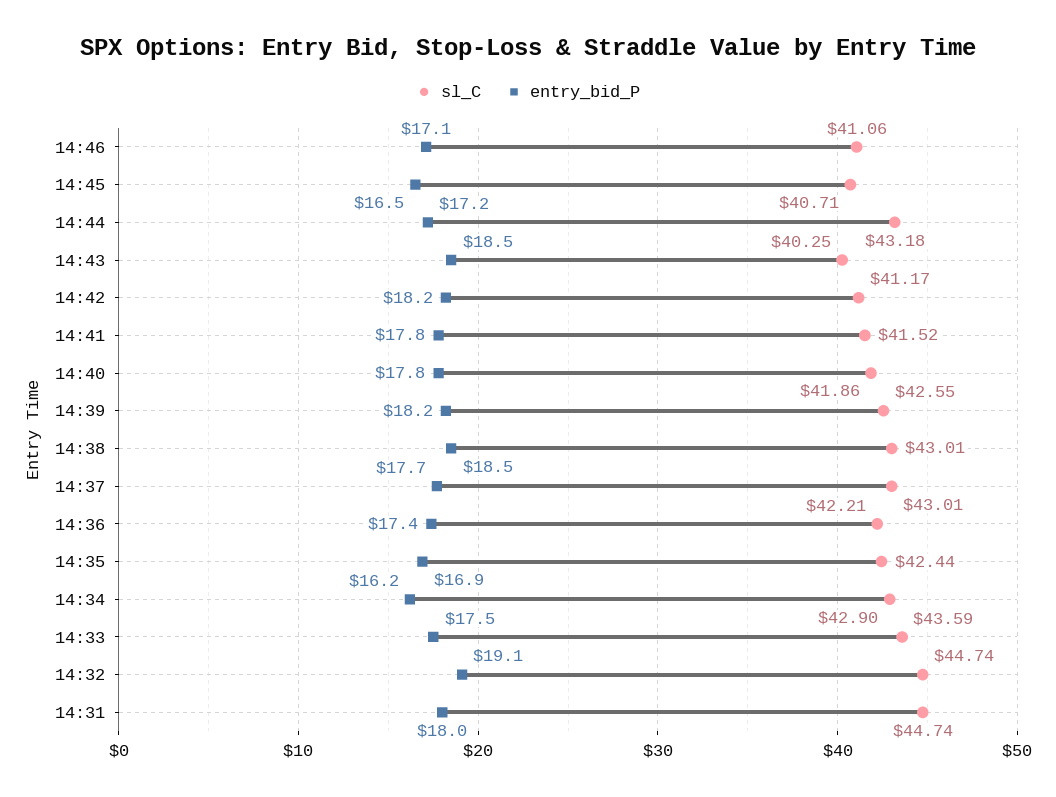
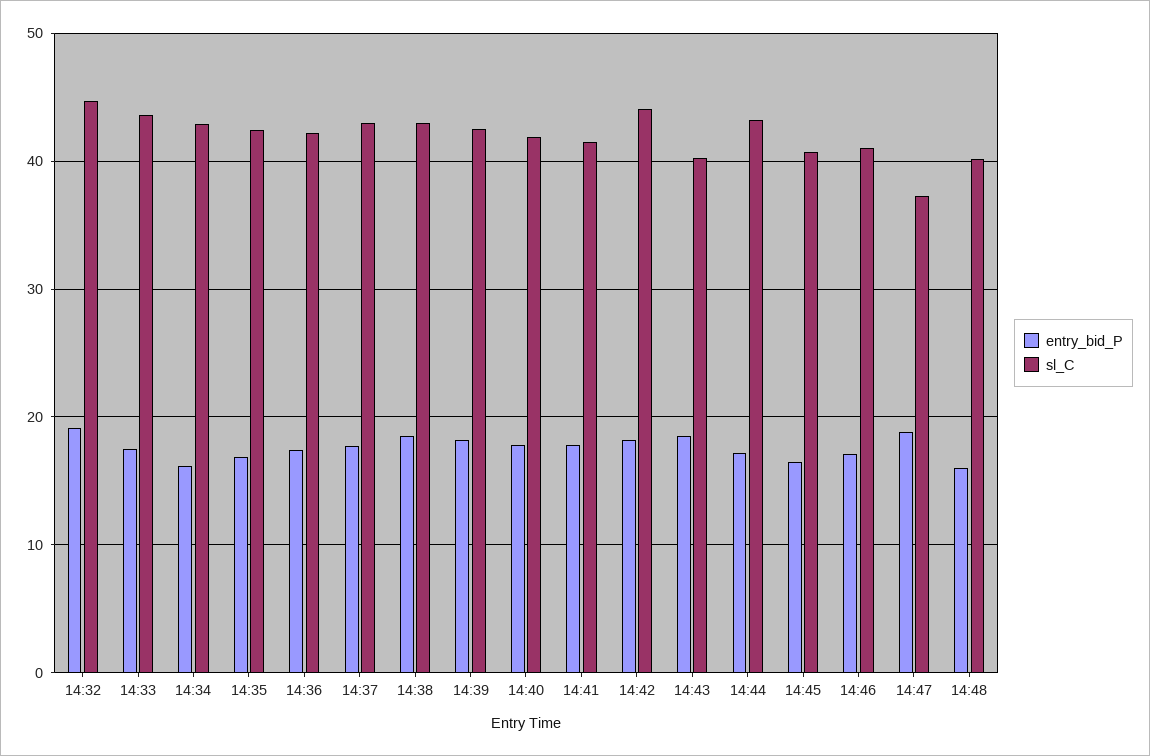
sl_C, 14:42: 41.17 -> 44
sl_C, 14:31: 44.74 -> none
entry_bid_P, 14:31: 18 -> none
entry_bid_P, 14:47: none -> 19
sl_C, 14:47: none -> 37
entry_bid_P, 14:48: none -> 16
sl_C, 14:48: none -> 40

